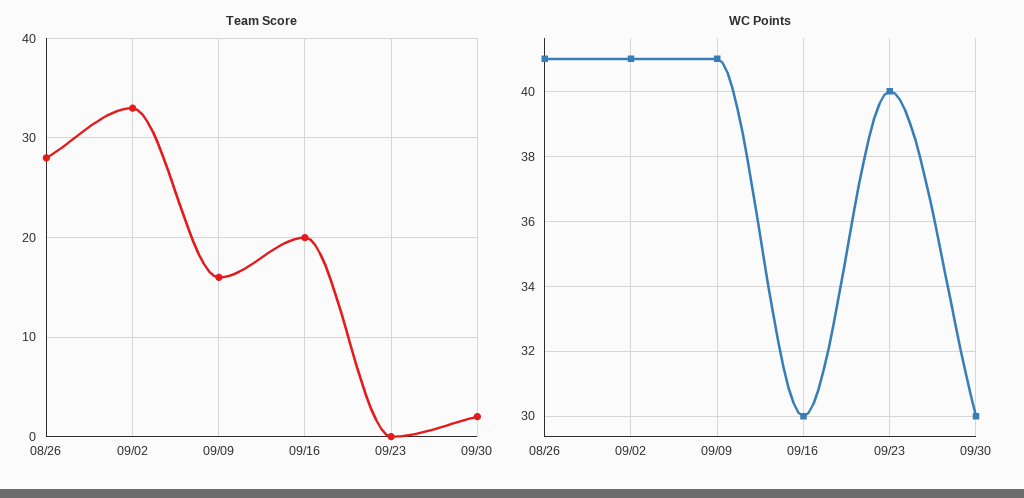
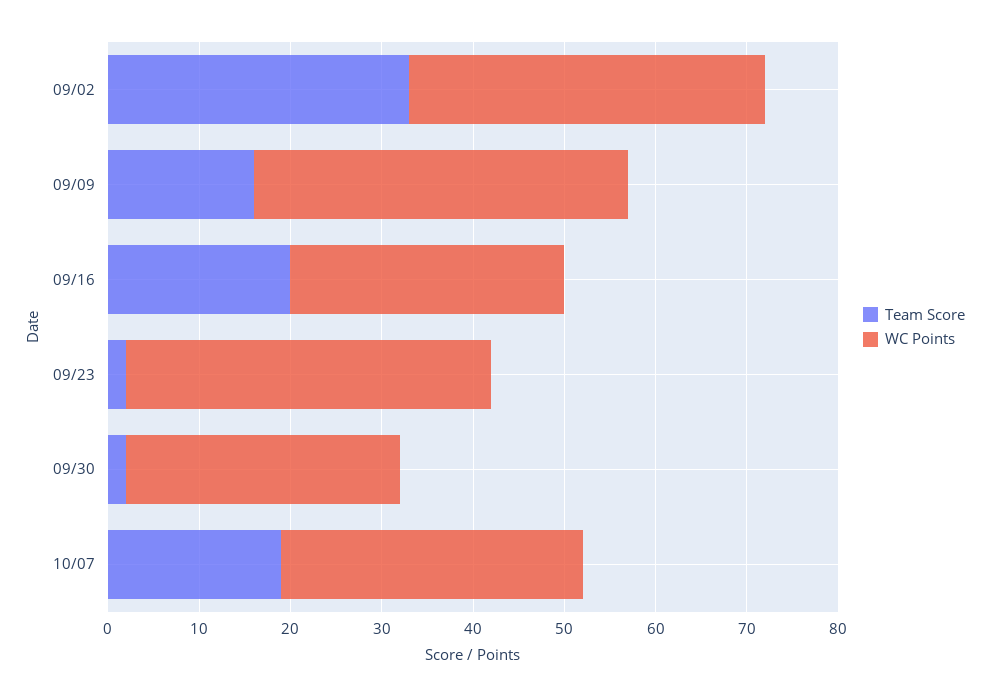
Team Score, 08/26: 28 -> none
Team Score, 09/23: 0 -> 2
WC Points, 08/26: 41 -> none
WC Points, 09/02: 41 -> 39
Team Score, 10/07: none -> 19
WC Points, 10/07: none -> 33

